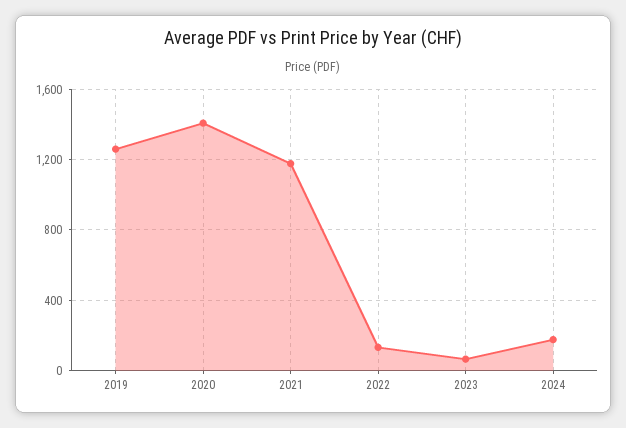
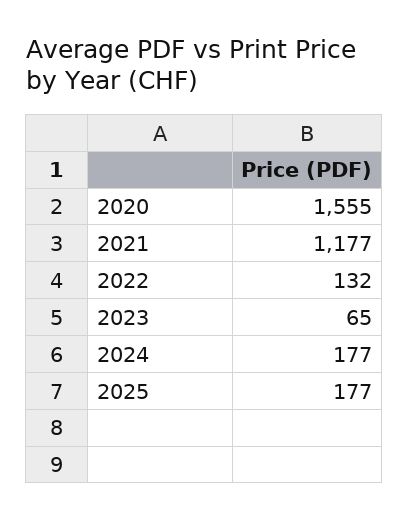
2019: 1250 -> none
2020: 1400 -> 1555
2025: none -> 177

